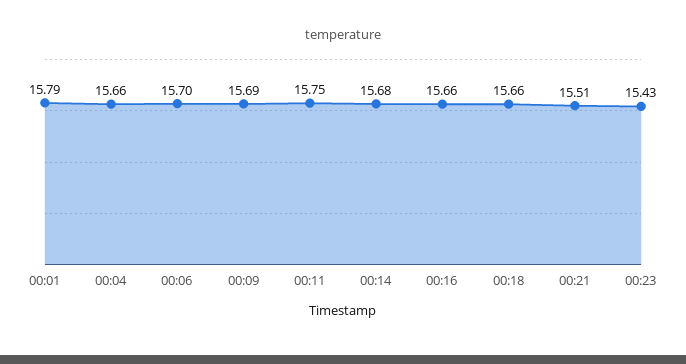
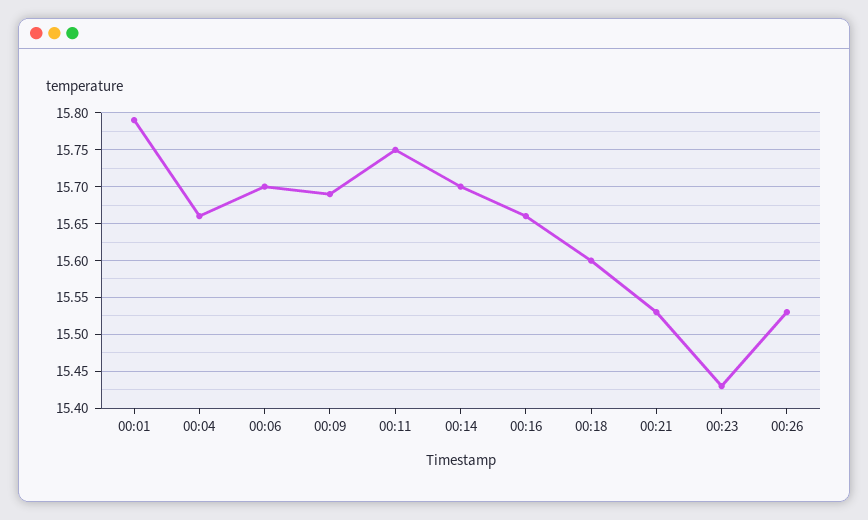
00:14: 15.68 -> 15.7
00:18: 15.66 -> 15.6
00:21: 15.51 -> 15.53
00:26: none -> 15.53

